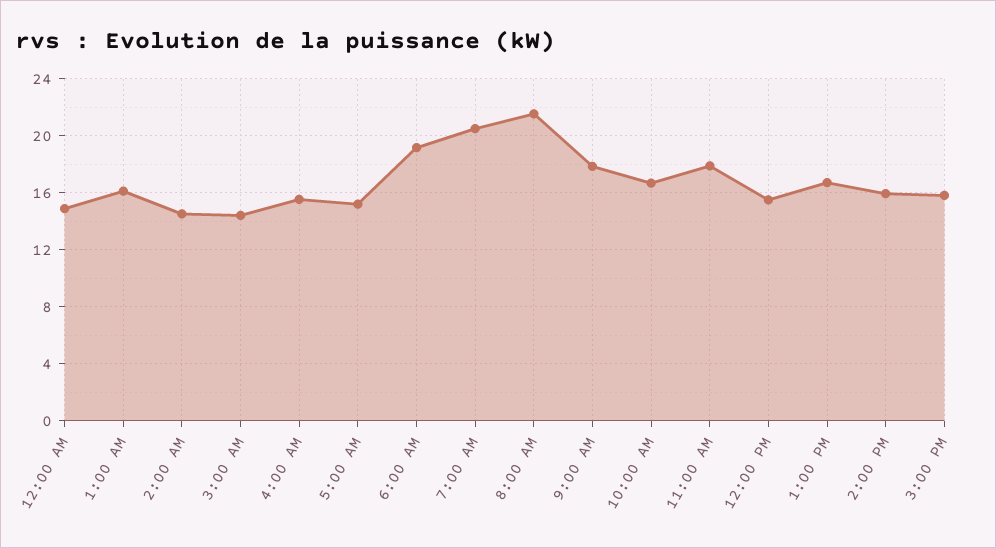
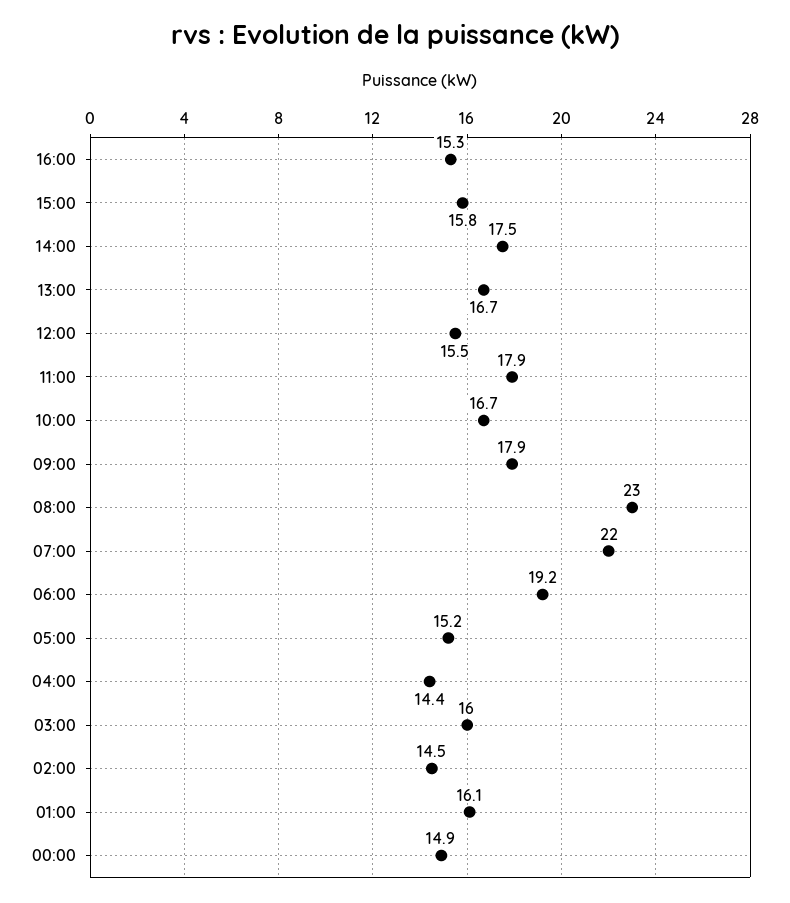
3:00 AM: 14.5 -> 16
4:00 AM: 15.5 -> 14.4
7:00 AM: 20.5 -> 22
8:00 AM: 21.5 -> 23
2:00 PM: 16 -> 17.5
16:00: none -> 15.3

